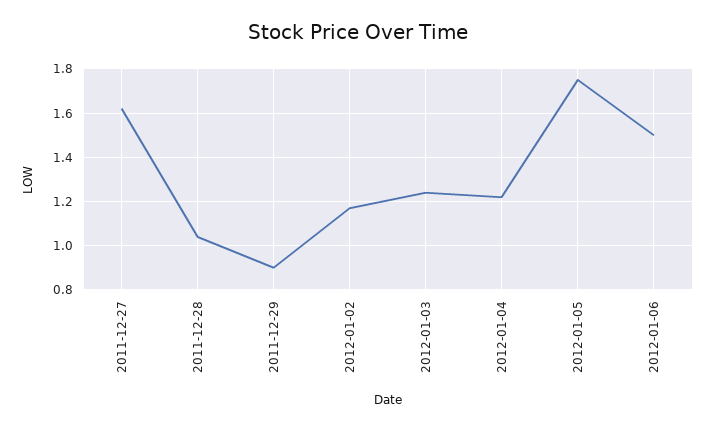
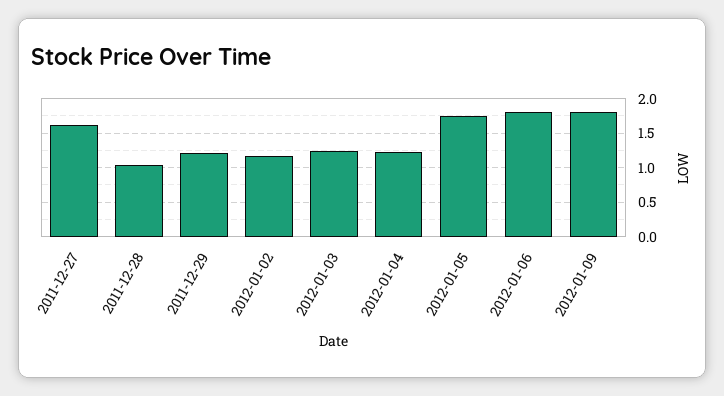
2011-12-29: 0.9 -> 1.2
2012-01-06: 1.5 -> 1.8
2012-01-09: none -> 1.8

